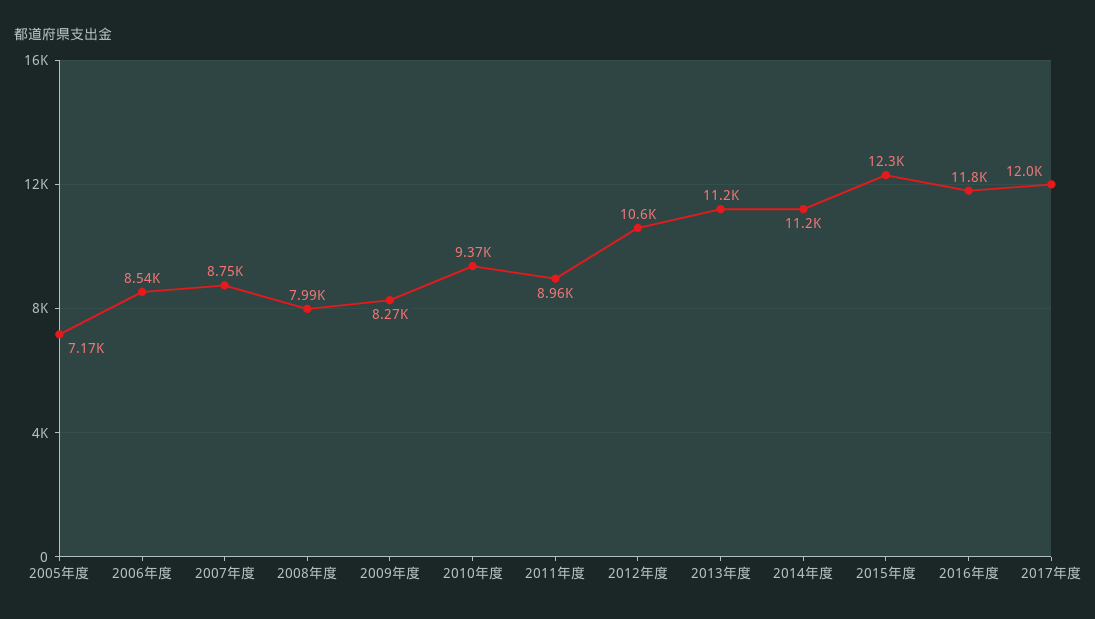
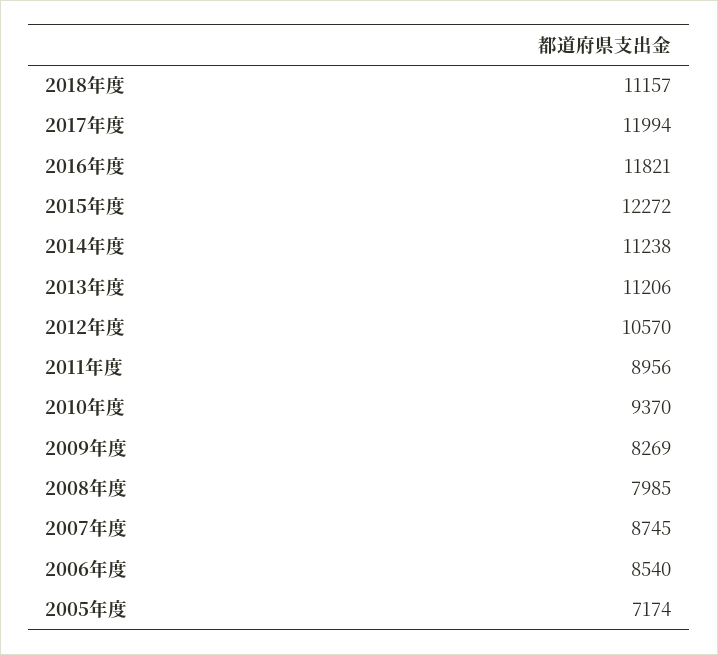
2018年度: none -> 11157

